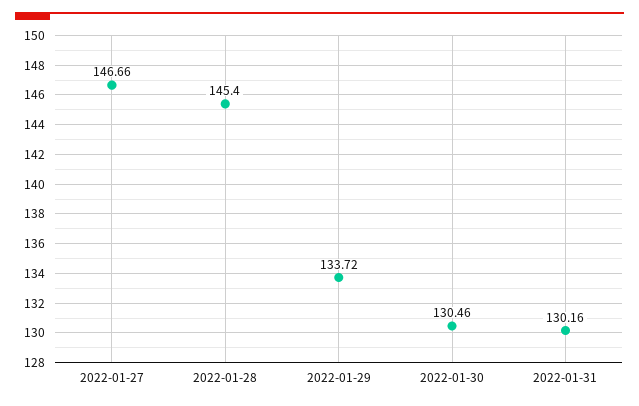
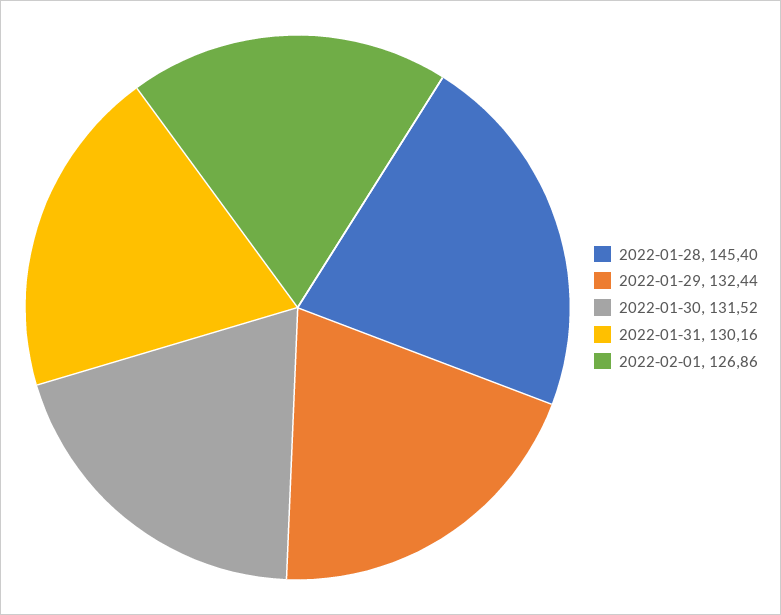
2022-01-27: 146.66 -> none
2022-01-29: 133.72 -> 132.44
2022-01-30: 130.46 -> 131.52
2022-02-01: none -> 126.86

